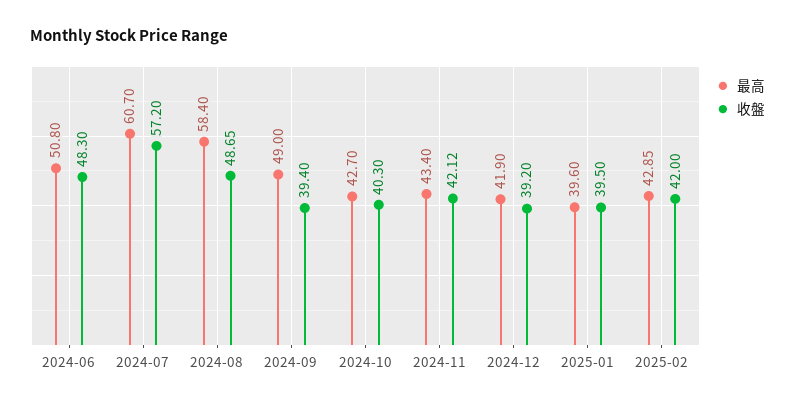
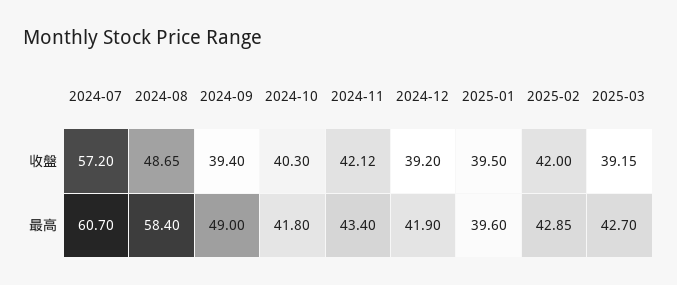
最高, 2024-06: 50.8 -> none
收盤, 2024-06: 48.3 -> none
最高, 2024-10: 42.7 -> 41.8
收盤, 2025-03: none -> 39.15
最高, 2025-03: none -> 42.7

